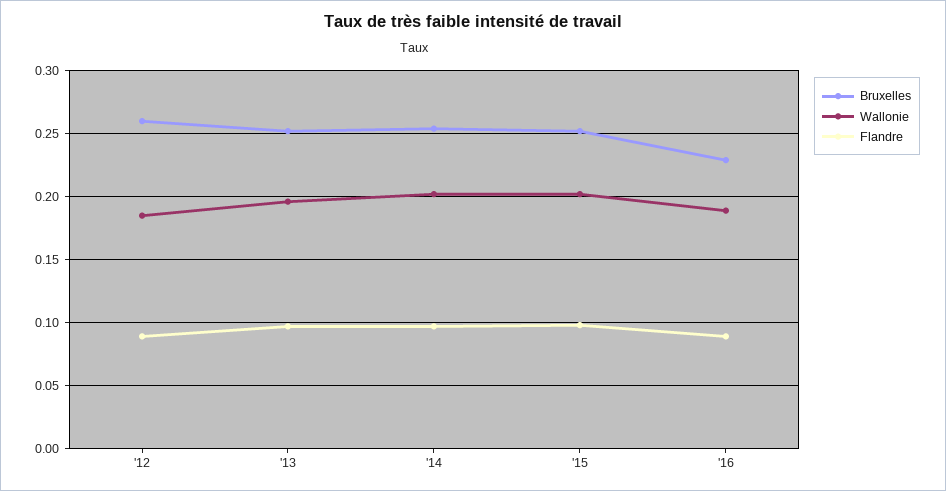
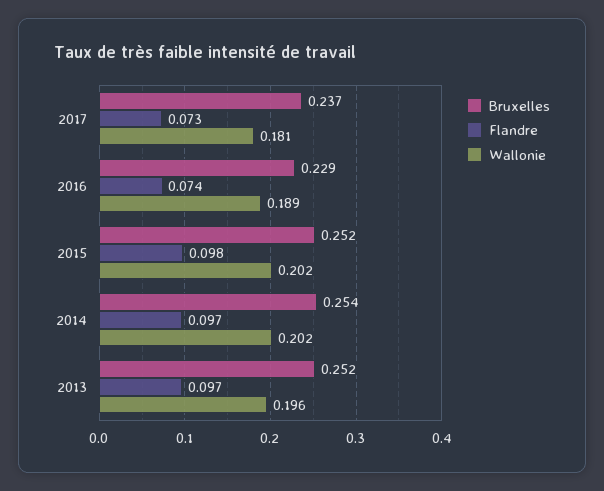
Bruxelles, '12: 0.26 -> none
Wallonie, '12: 0.185 -> none
Flandre, '12: 0.09 -> none
Flandre, '16: 0.09 -> 0.074
Bruxelles, 2017: none -> 0.237
Flandre, 2017: none -> 0.073
Wallonie, 2017: none -> 0.181

